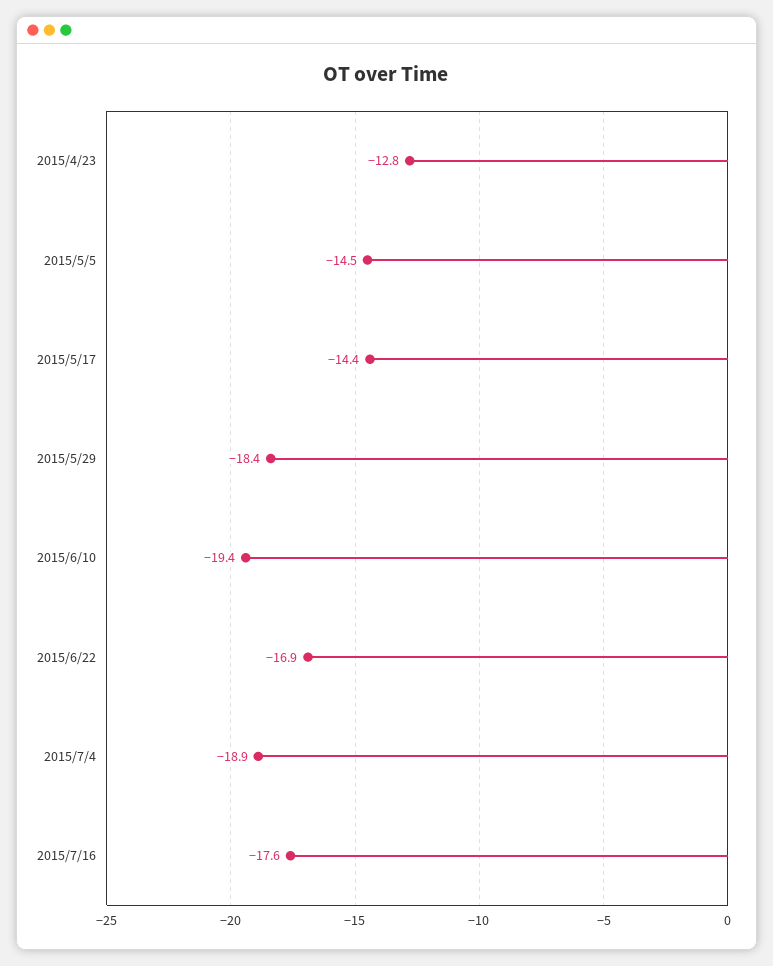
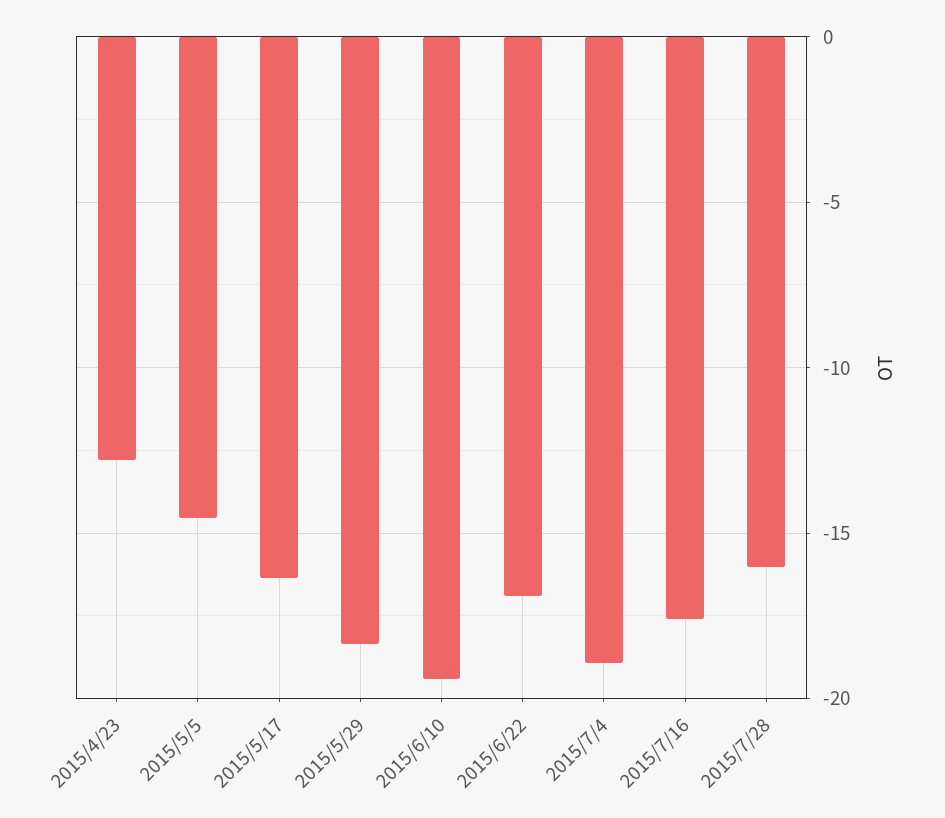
2015/5/17: -14.4 -> -16.5
2015/7/28: none -> -16

